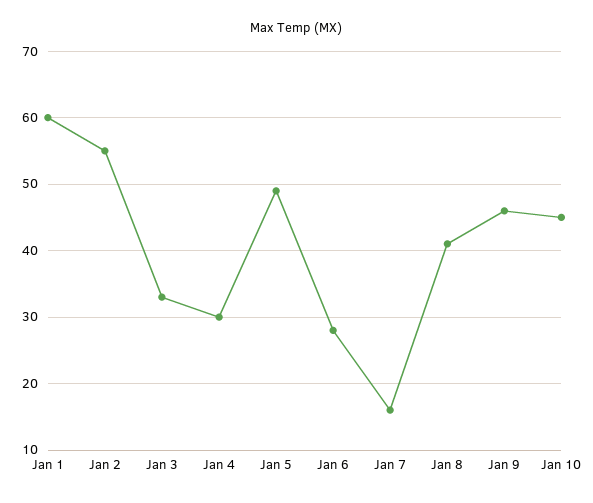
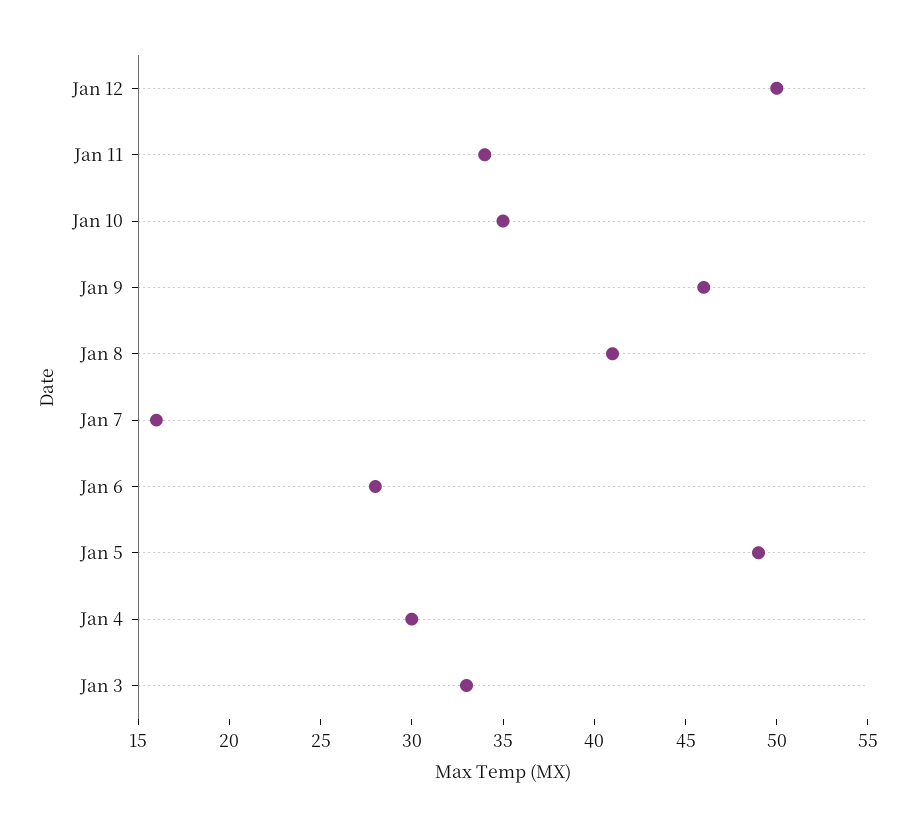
Jan 1: 60 -> none
Jan 2: 55 -> none
Jan 10: 45 -> 35
Jan 12: none -> 50
Jan 11: none -> 34

